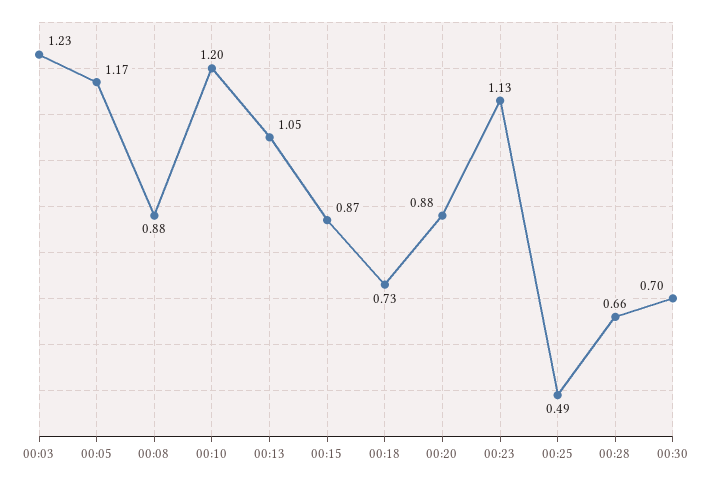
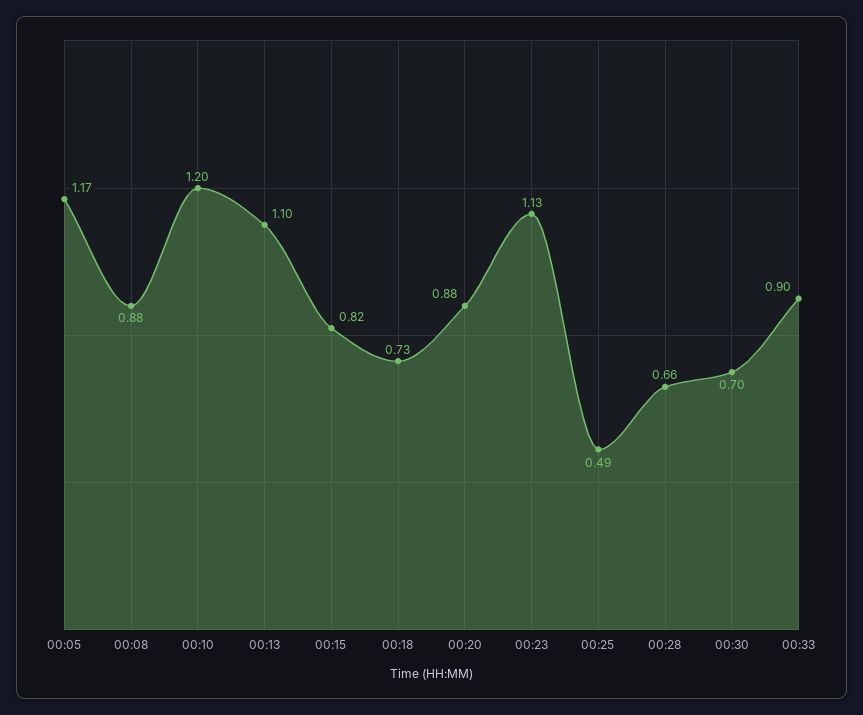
00:03: 1.23 -> none
00:13: 1.05 -> 1.1
00:15: 0.87 -> 0.82
00:33: none -> 0.9

